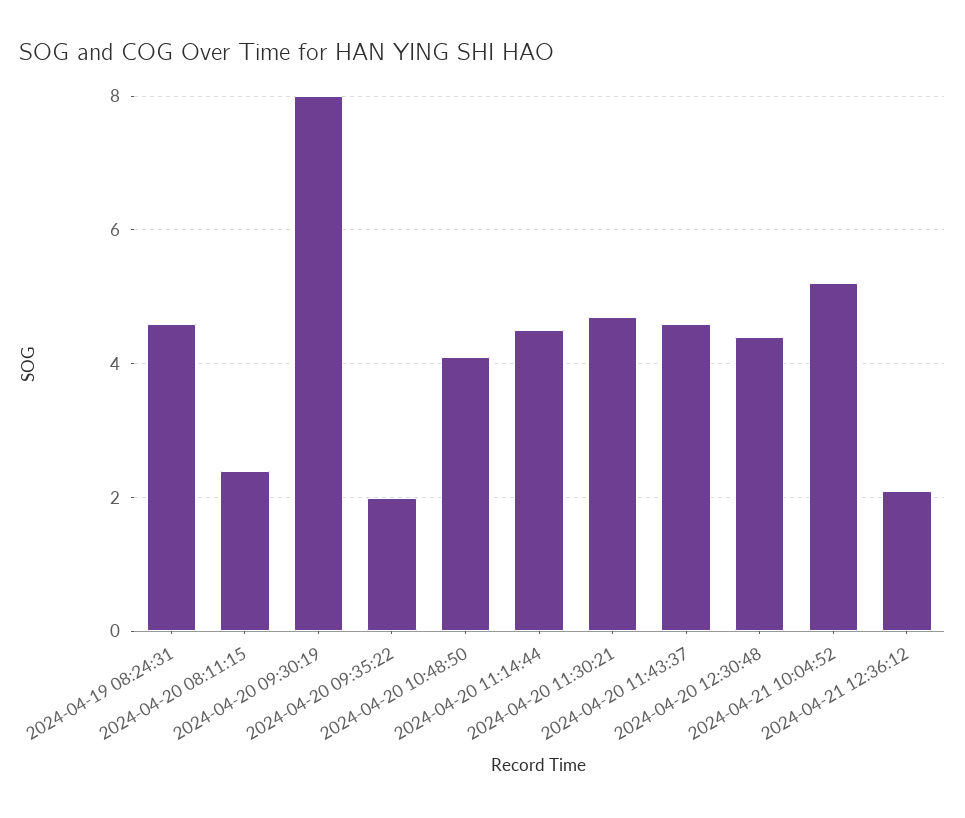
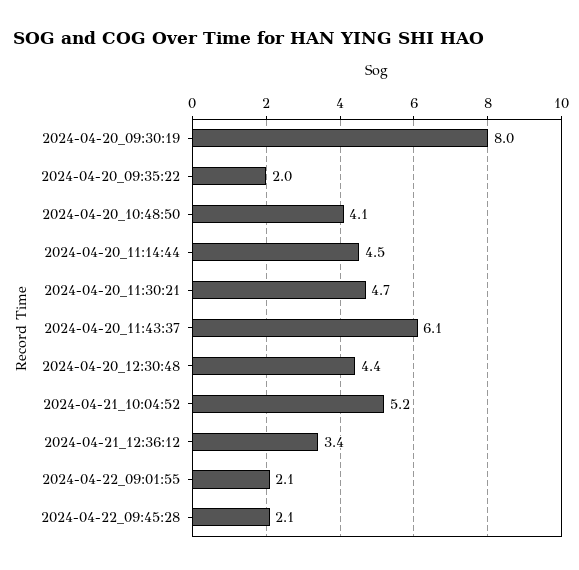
2024-04-19 08:24:31: 4.5 -> none
2024-04-20 08:11:15: 2.5 -> none
2024-04-20 11:43:37: 4.5 -> 6.1
2024-04-21 12:36:12: 2 -> 3.4
2024-04-22_09:01:55: none -> 2.1
2024-04-22_09:45:28: none -> 2.1

